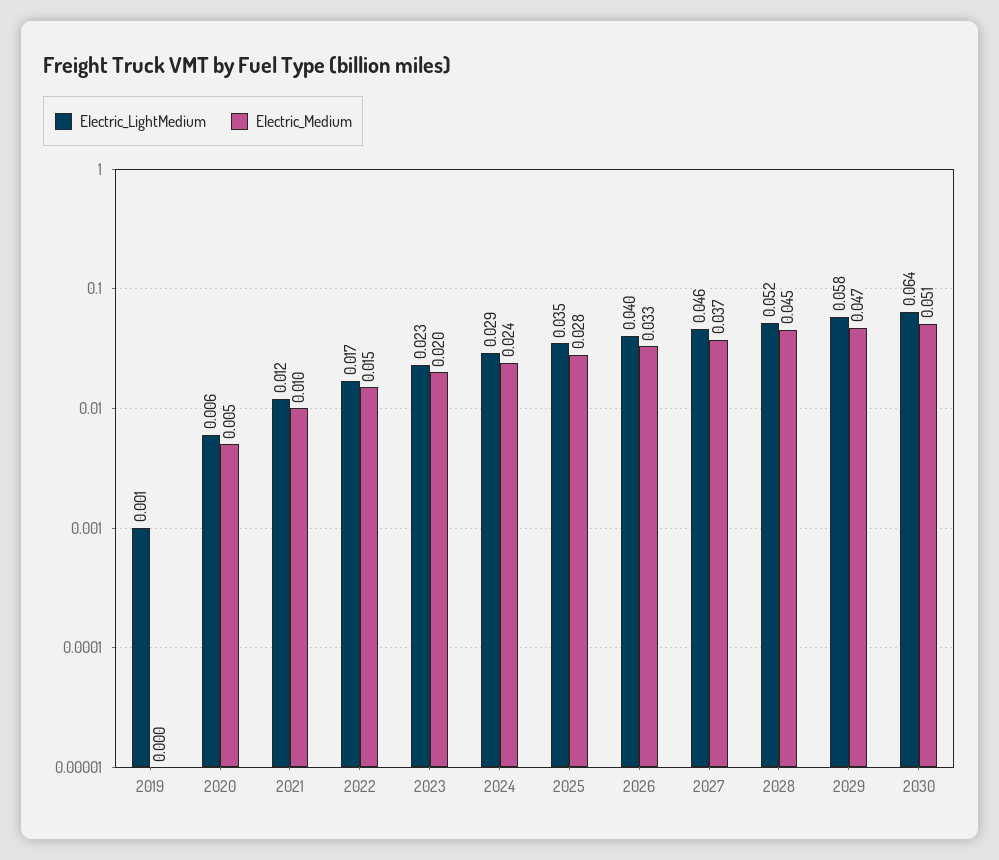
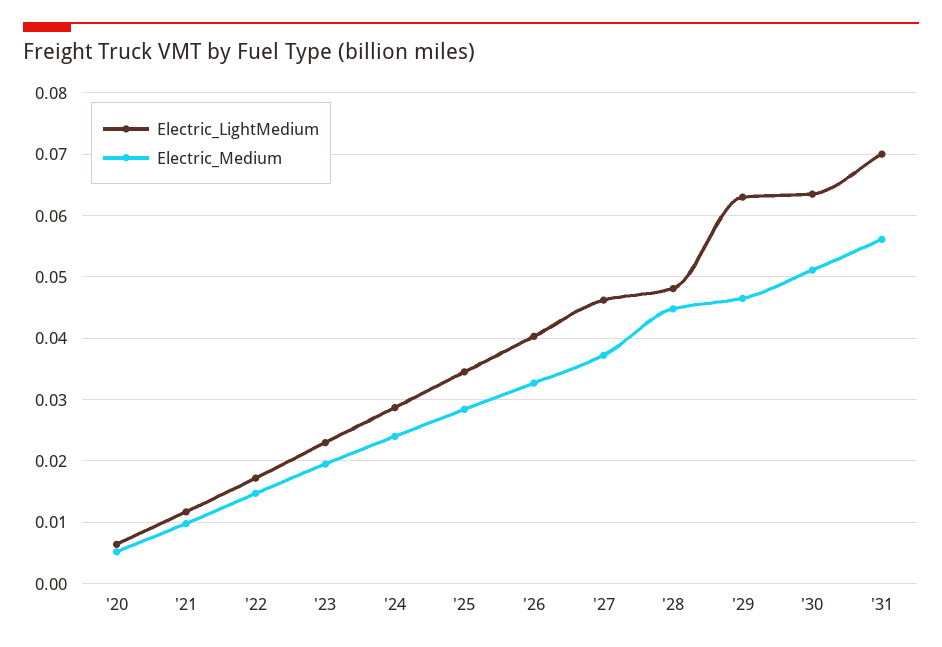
Electric_LightMedium, 2019: 0.001 -> none
Electric_Medium, 2019: 0 -> none
Electric_LightMedium, 2028: 0.052 -> 0.048
Electric_LightMedium, 2029: 0.058 -> 0.063
Electric_LightMedium, '31: none -> 0.07
Electric_Medium, '31: none -> 0.056

